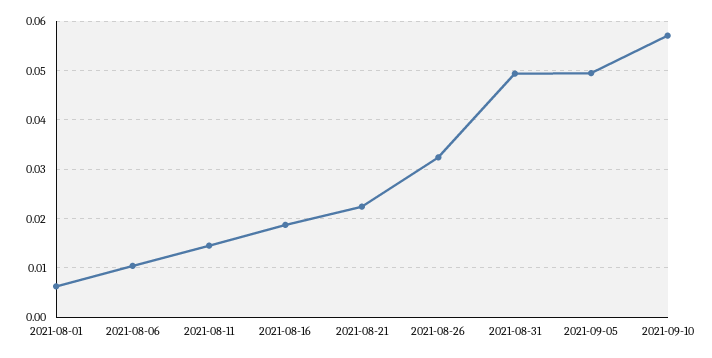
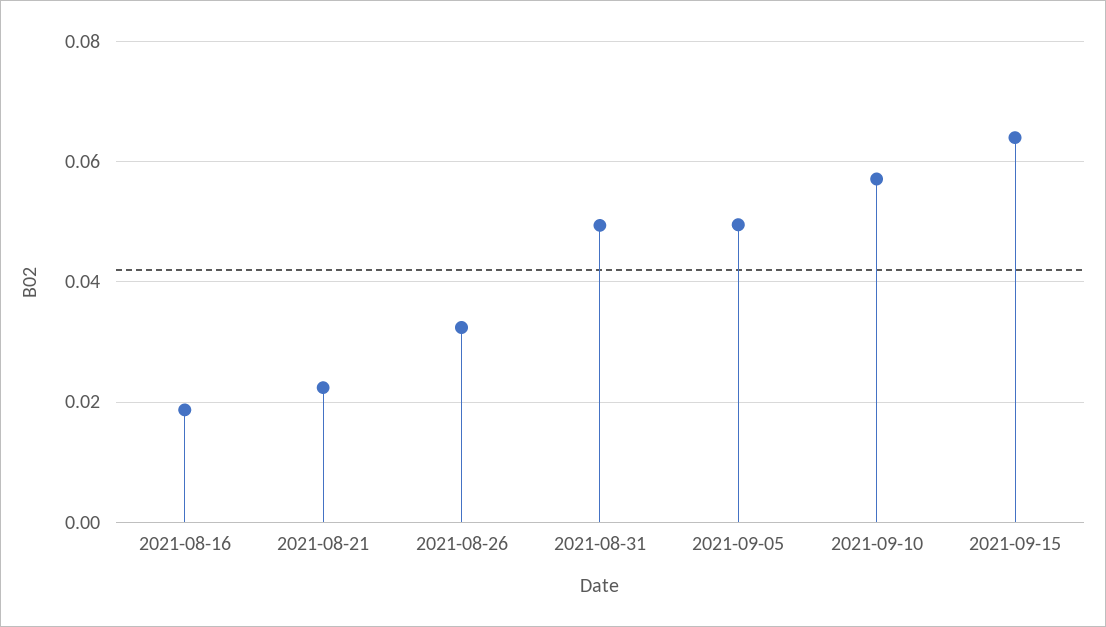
2021-08-01: 0.006 -> none
2021-08-06: 0.01 -> none
2021-08-11: 0.014 -> none
2021-09-15: none -> 0.064

